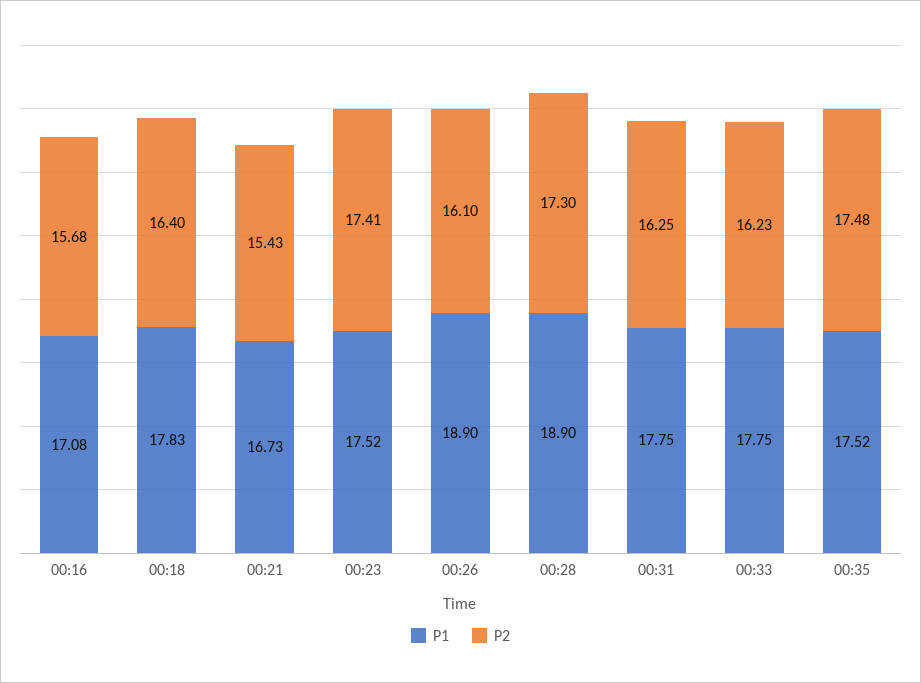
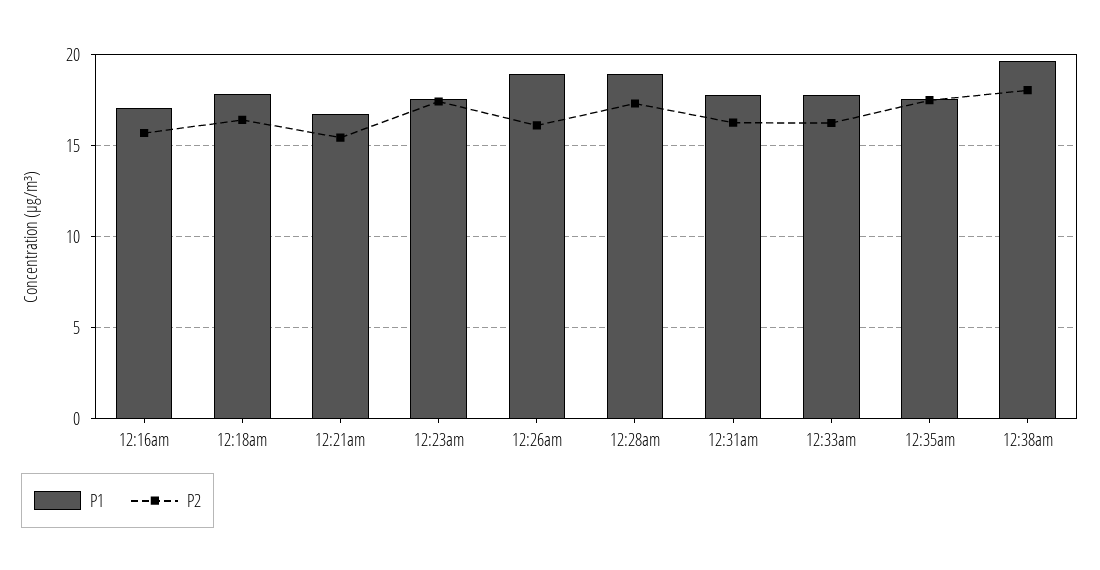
P1, 12:38am: none -> 19.5
P2, 12:38am: none -> 18

